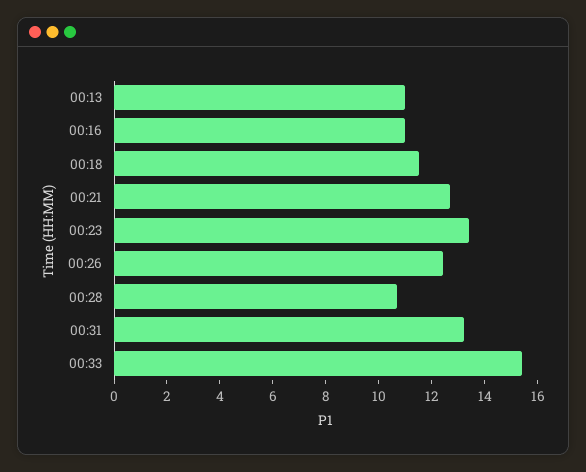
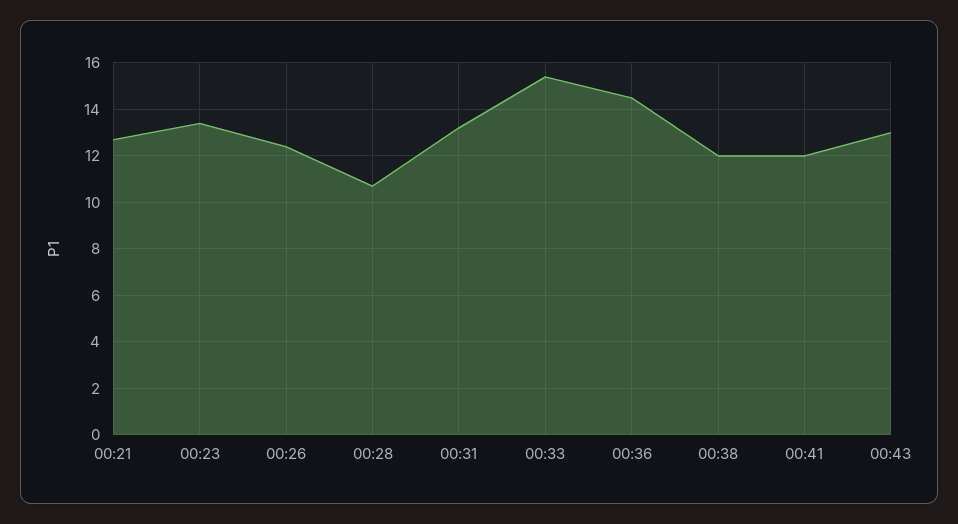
00:13: 11 -> none
00:16: 11 -> none
00:18: 11.5 -> none
00:36: none -> 14.5
00:38: none -> 12
00:41: none -> 12
00:43: none -> 13

